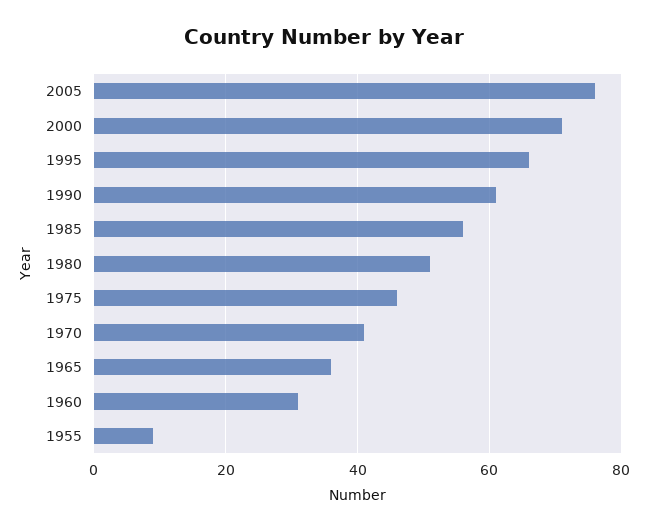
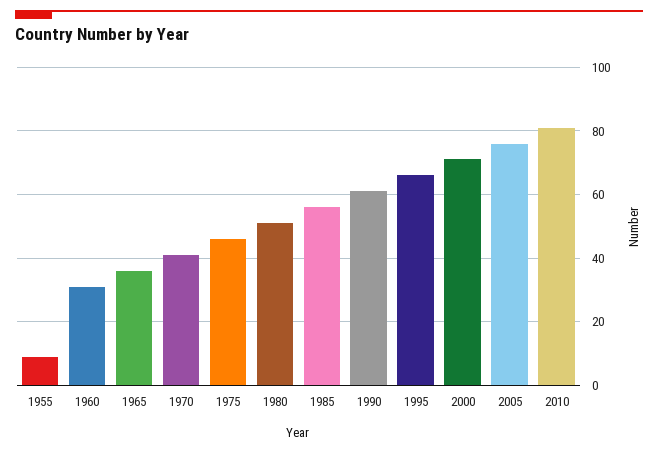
2010: none -> 80

